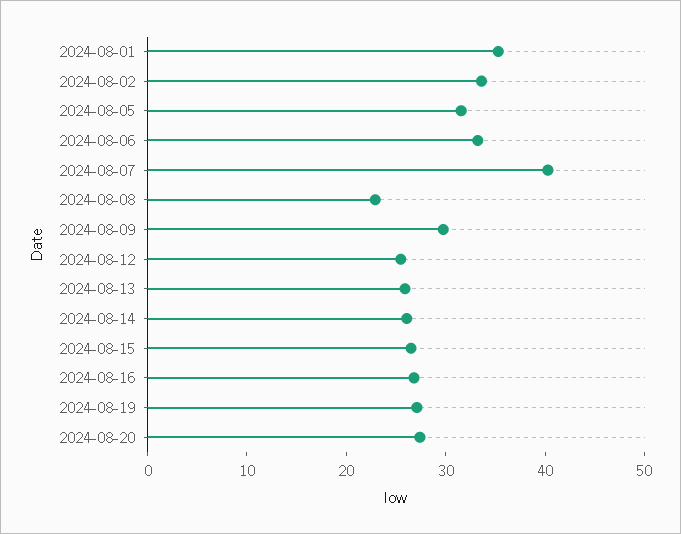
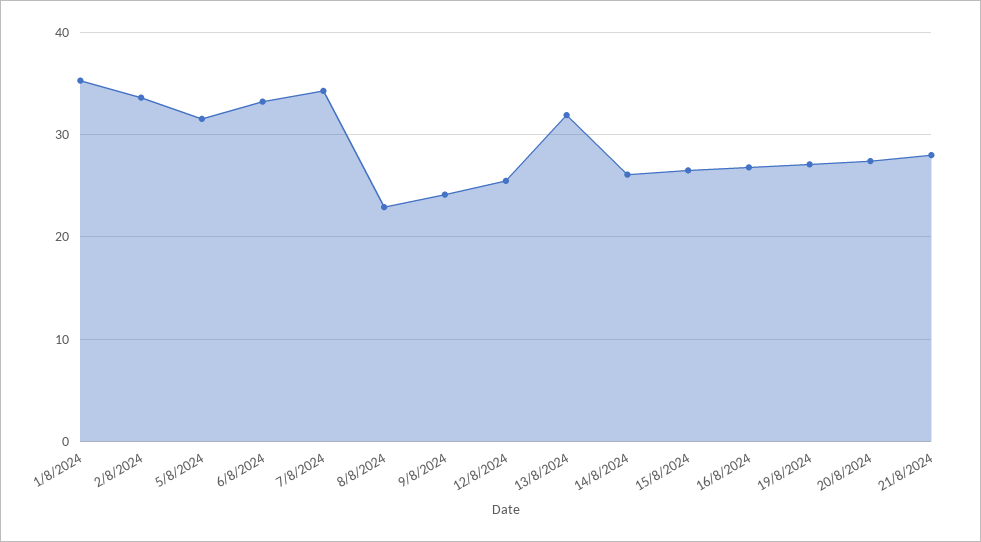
2024-08-07: 40 -> 34
2024-08-09: 30 -> 24
2024-08-13: 26 -> 32
21/8/2024: none -> 28

